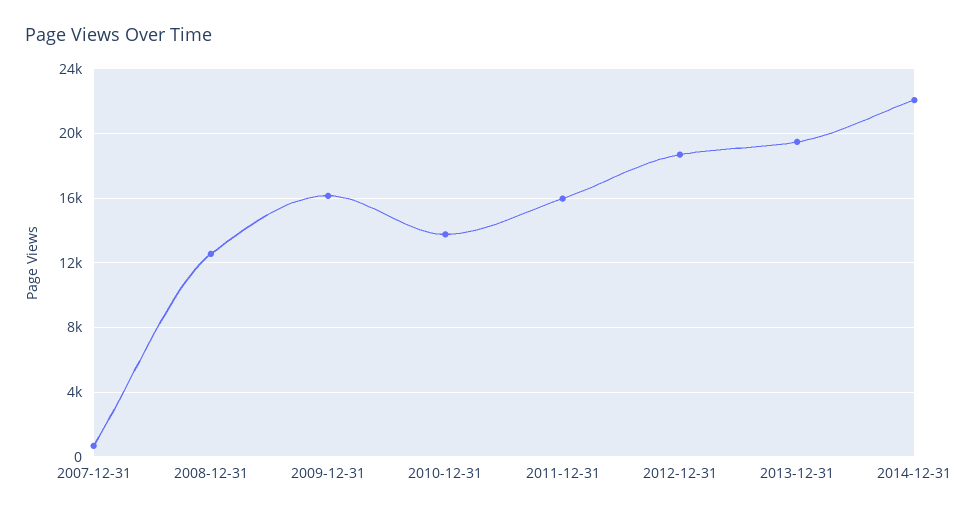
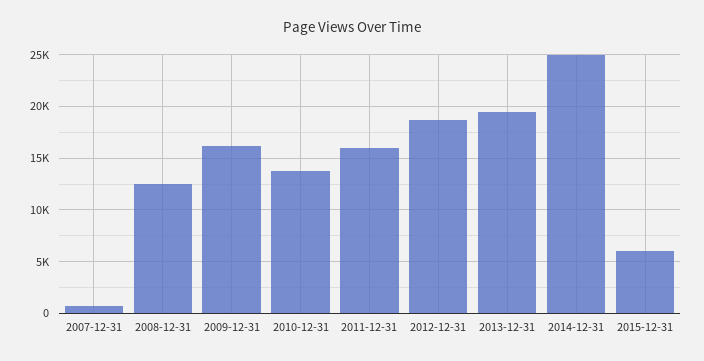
2014-12-31: 22000 -> 25000
2015-12-31: none -> 6000

